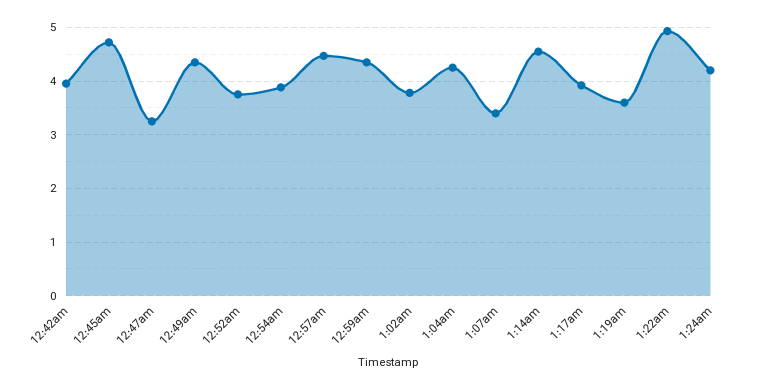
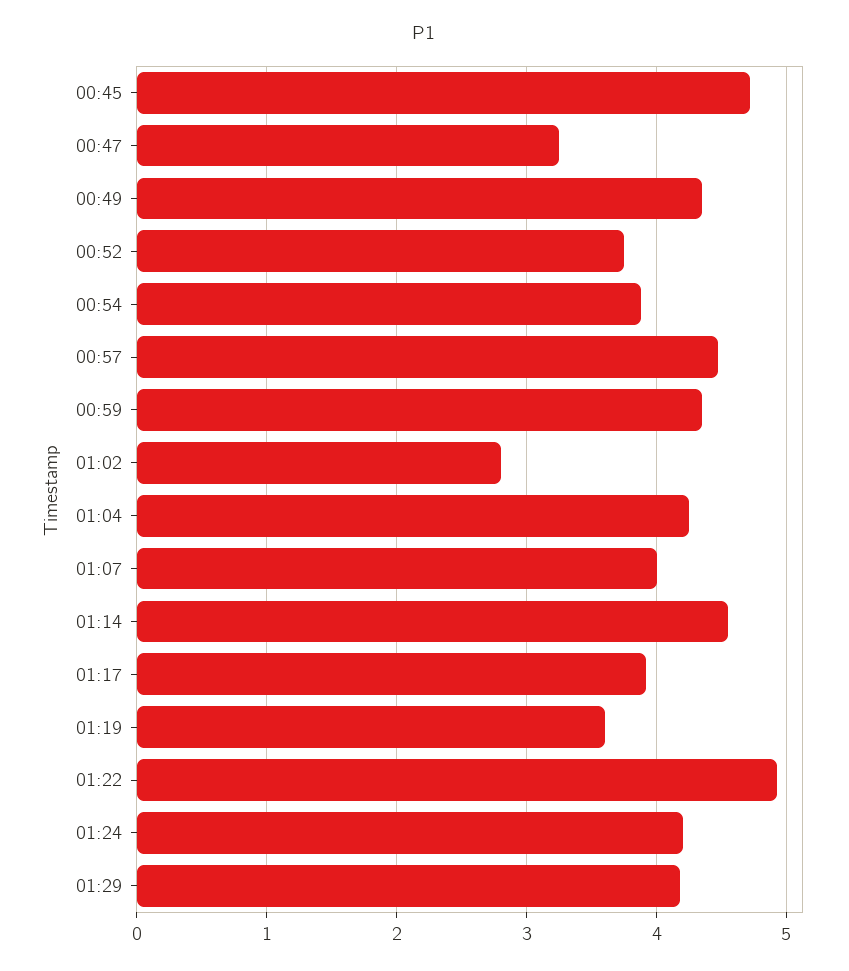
12:42am: 4 -> none
1:02am: 3.8 -> 2.8
1:07am: 3.4 -> 4
01:29: none -> 4.2

